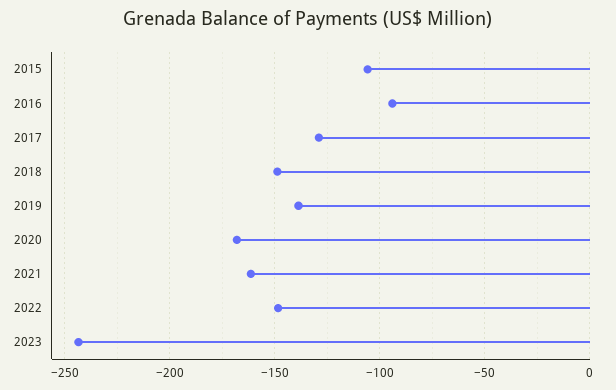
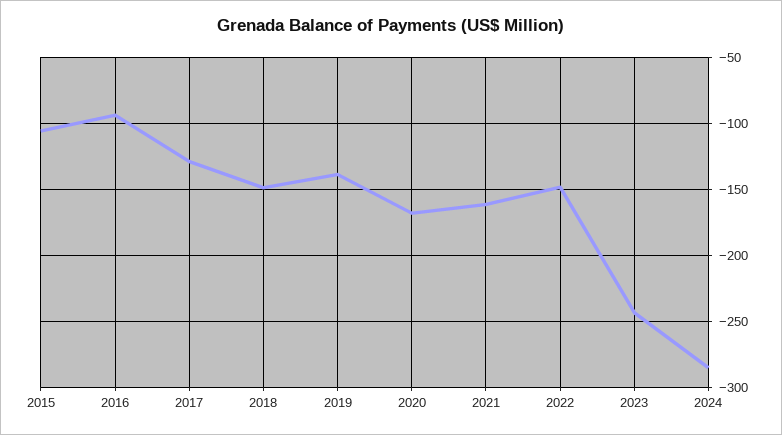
2024: none -> -285

